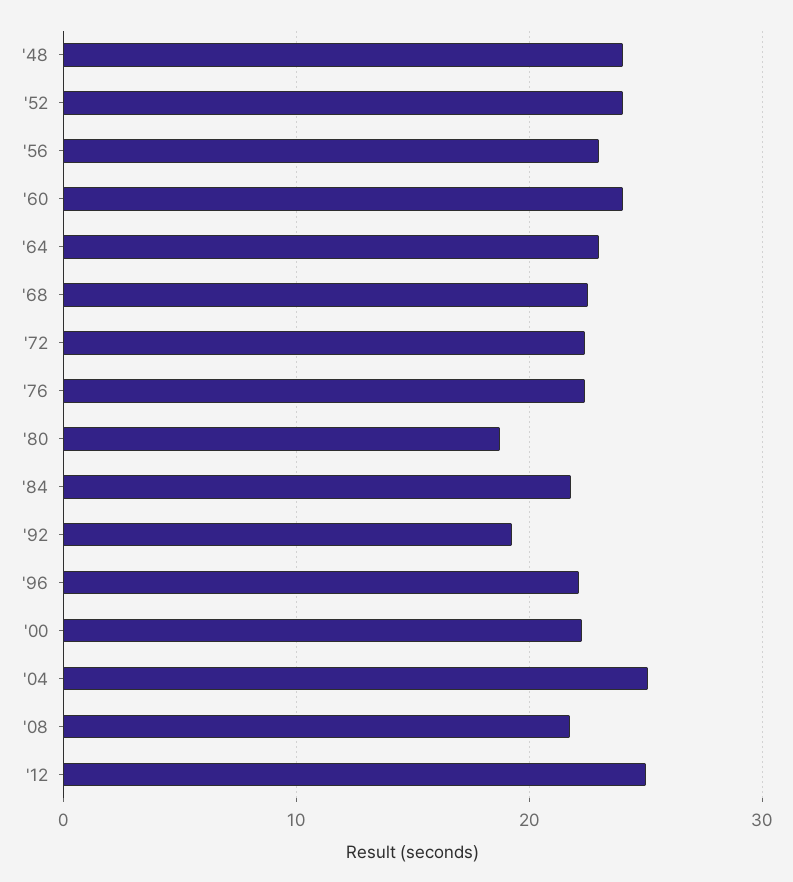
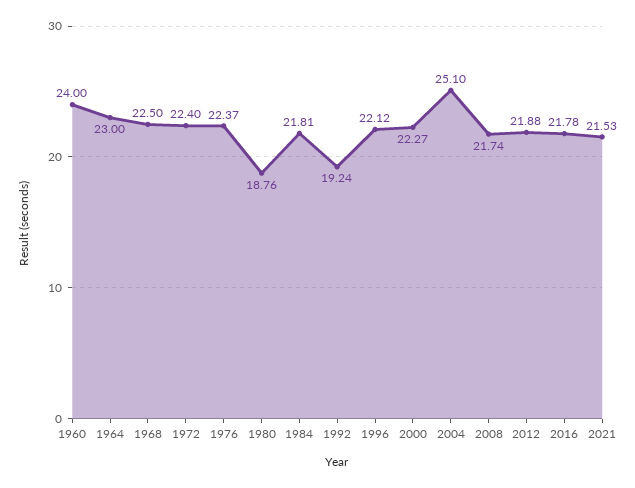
'48: 24 -> none
'52: 24 -> none
'56: 23 -> none
'12: 25 -> 21.88
2016: none -> 21.78
2021: none -> 21.53

